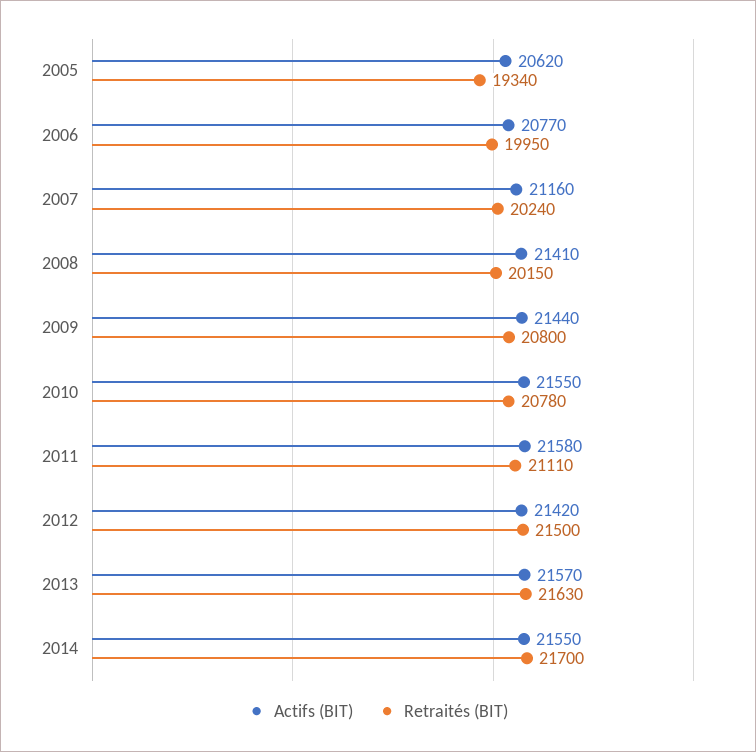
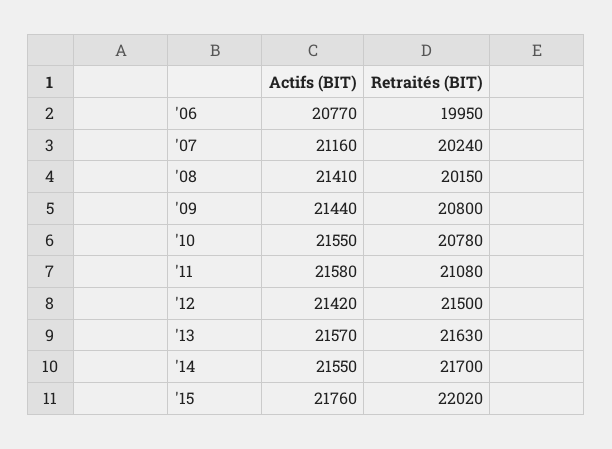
Actifs (BIT), 2005: 20620 -> none
Retraités (BIT), 2005: 19340 -> none
Retraités (BIT), 2011: 21110 -> 21080
Actifs (BIT), '15: none -> 21760
Retraités (BIT), '15: none -> 22020

